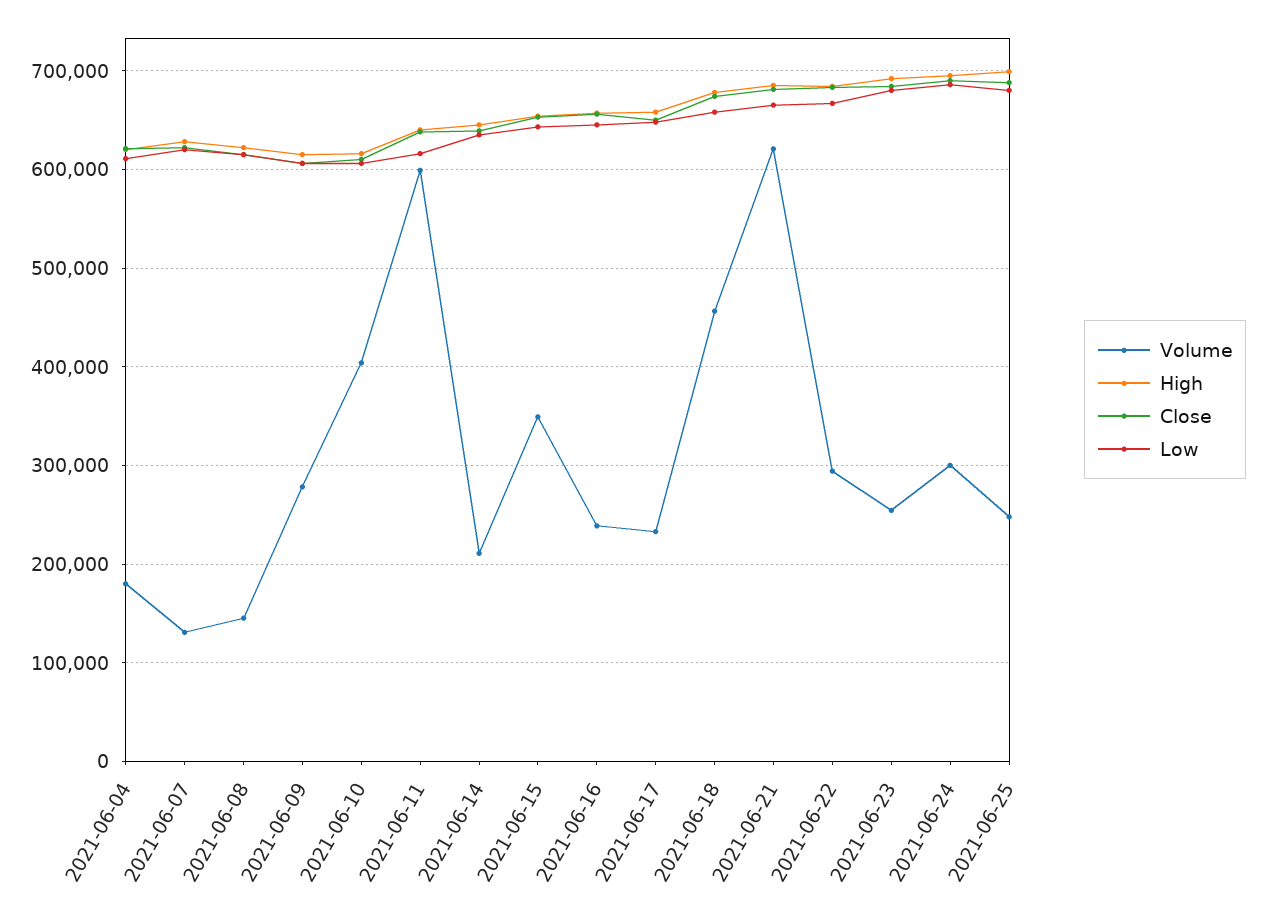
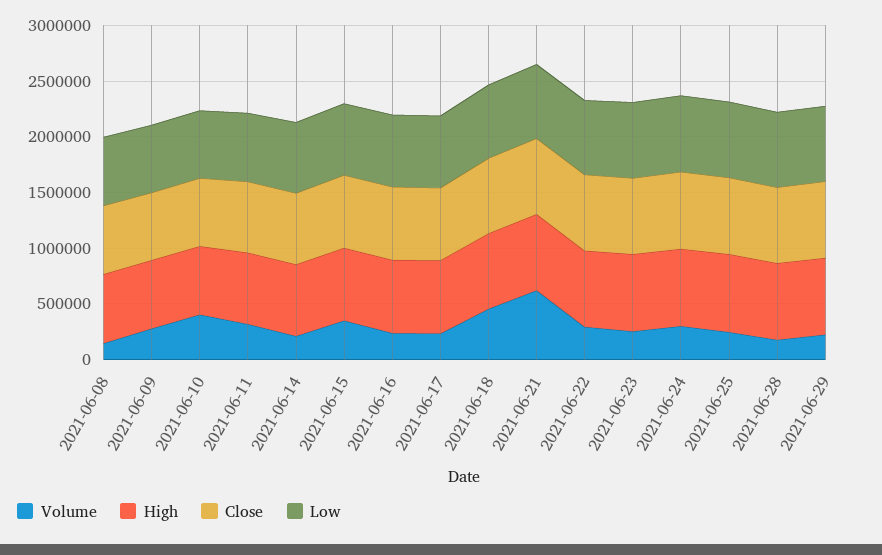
Volume, 2021-06-04: 180000 -> none
High, 2021-06-04: 620000 -> none
Close, 2021-06-04: 620000 -> none
Low, 2021-06-04: 610000 -> none
Volume, 2021-06-07: 130000 -> none
High, 2021-06-07: 630000 -> none
Close, 2021-06-07: 620000 -> none
Low, 2021-06-07: 620000 -> none
Volume, 2021-06-11: 600000 -> 300000
Volume, 2021-06-28: none -> 200000
High, 2021-06-28: none -> 700000
Close, 2021-06-28: none -> 700000
Low, 2021-06-28: none -> 700000
Volume, 2021-06-29: none -> 200000
High, 2021-06-29: none -> 700000
Close, 2021-06-29: none -> 700000
Low, 2021-06-29: none -> 700000

